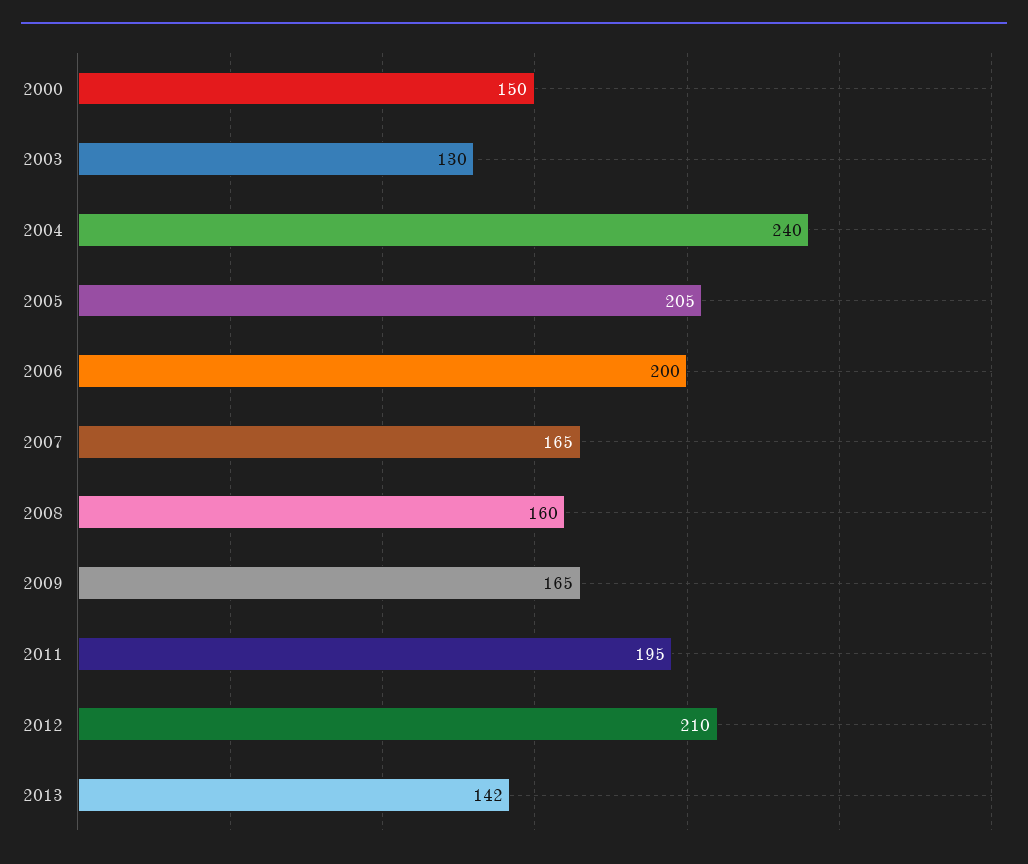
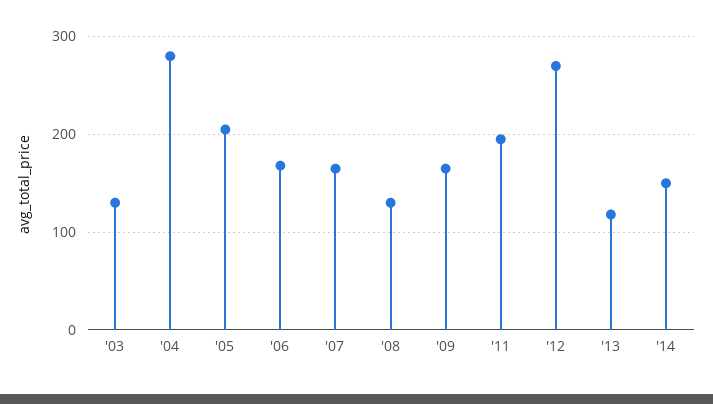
2000: 150 -> none
2004: 240 -> 280
2006: 200 -> 170
2008: 160 -> 130
2012: 210 -> 270
2013: 142 -> 120
'14: none -> 150

